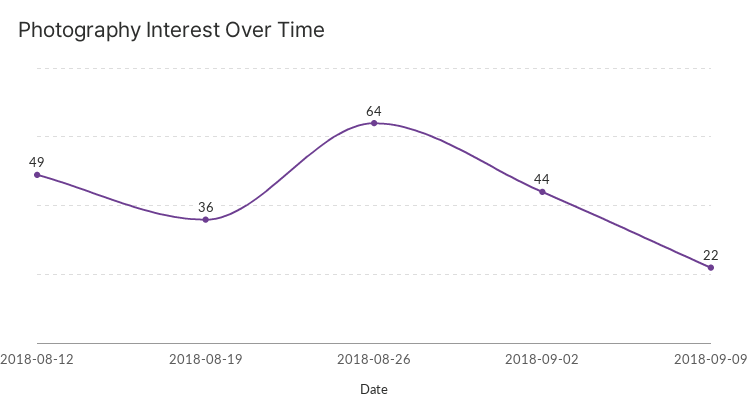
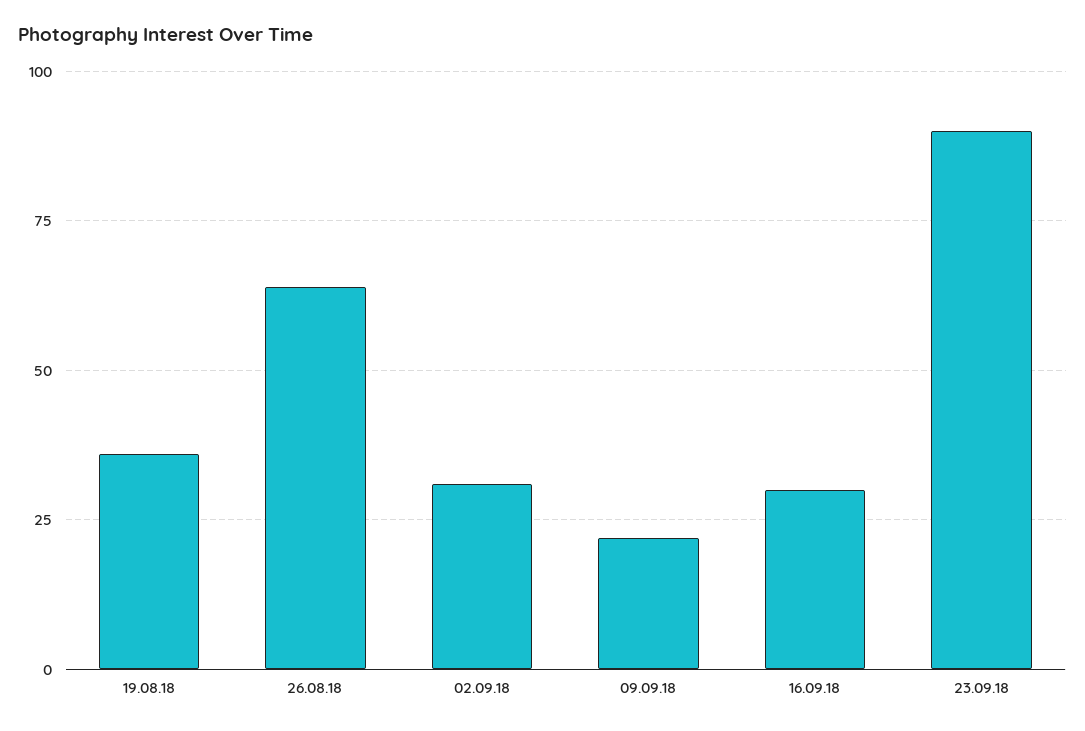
2018-08-12: 49 -> none
2018-09-02: 44 -> 30
16.09.18: none -> 30
23.09.18: none -> 90

